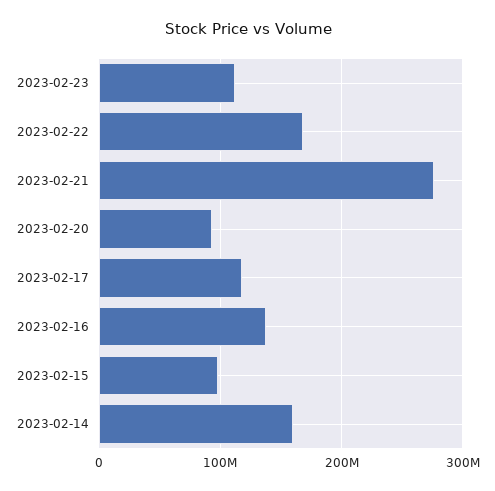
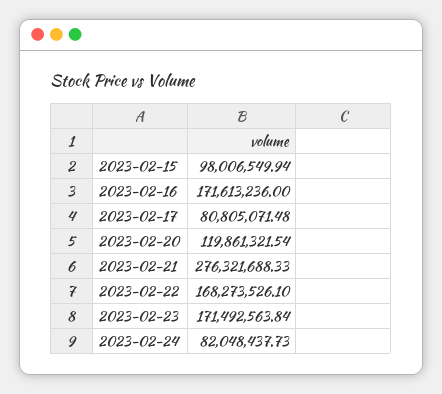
2023-02-23: 110000000 -> 171492563.84
2023-02-20: 90000000 -> 119861321.54
2023-02-17: 120000000 -> 80805071.48
2023-02-16: 140000000 -> 171613236
2023-02-14: 160000000 -> none
2023-02-24: none -> 82048437.73

